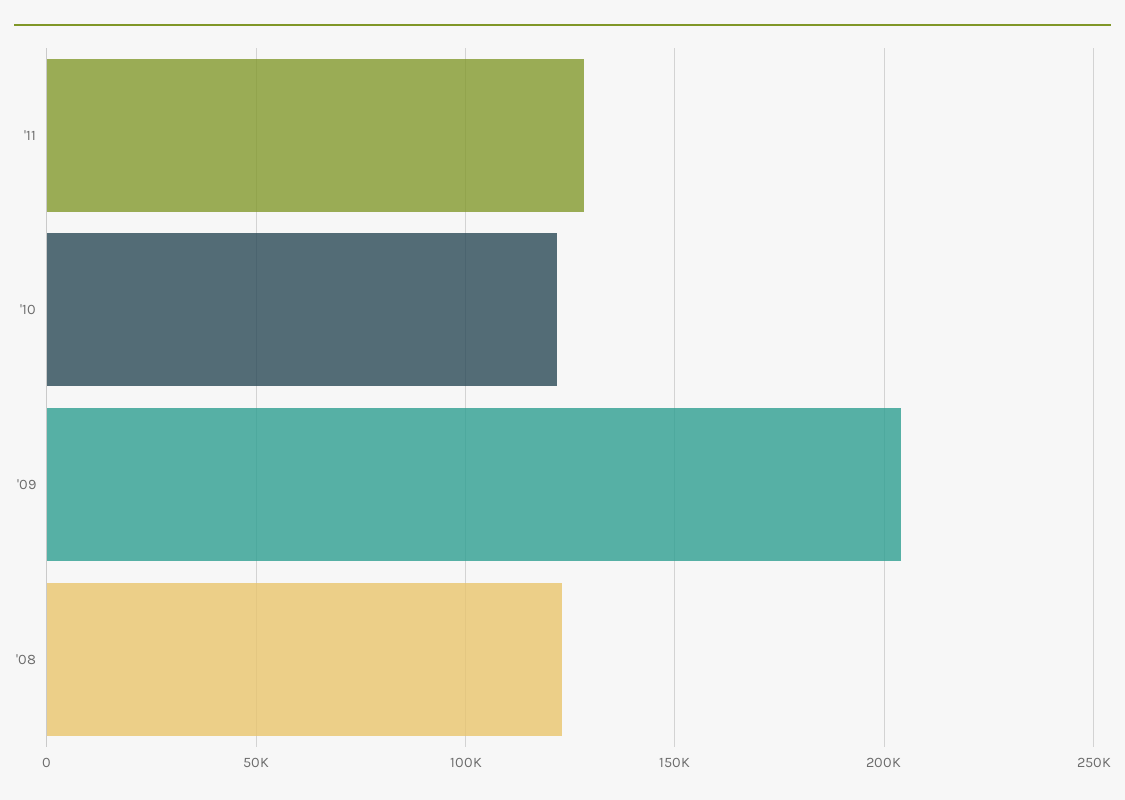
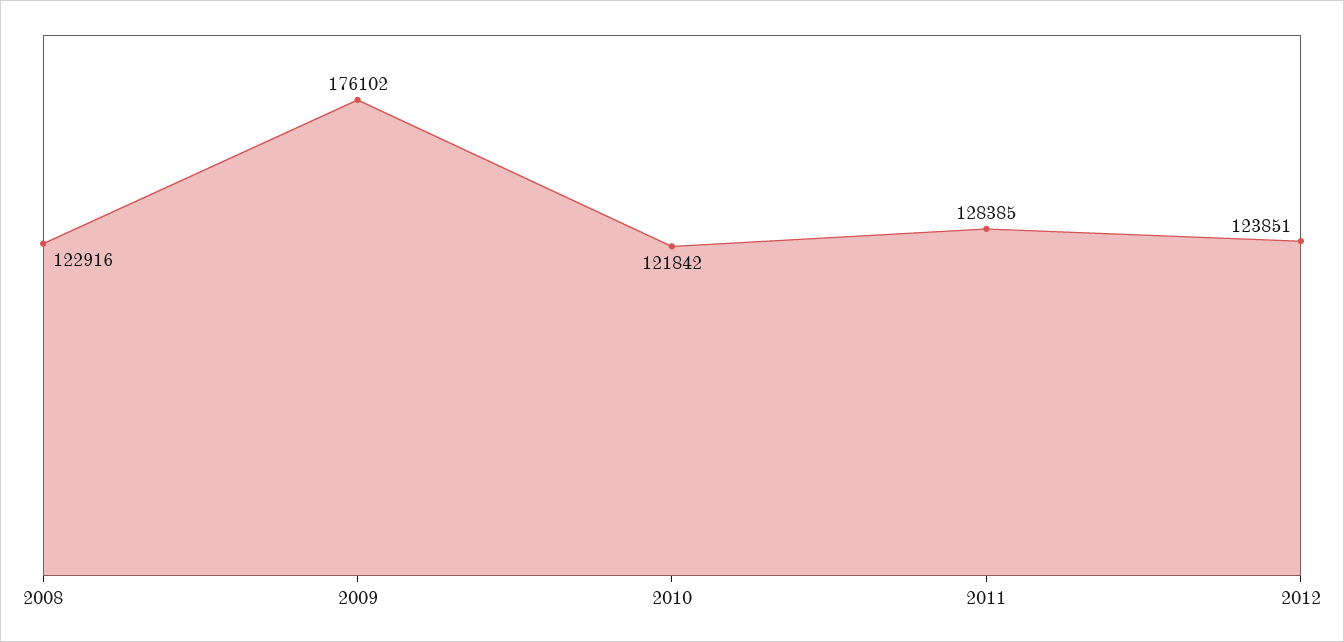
'09: 205000 -> 176102
2012: none -> 123851

